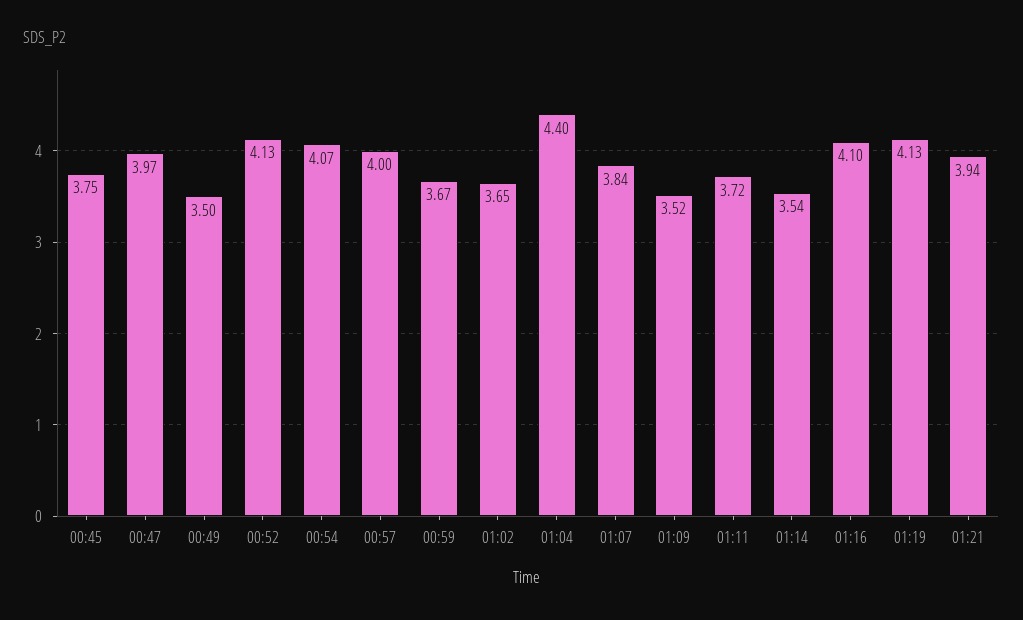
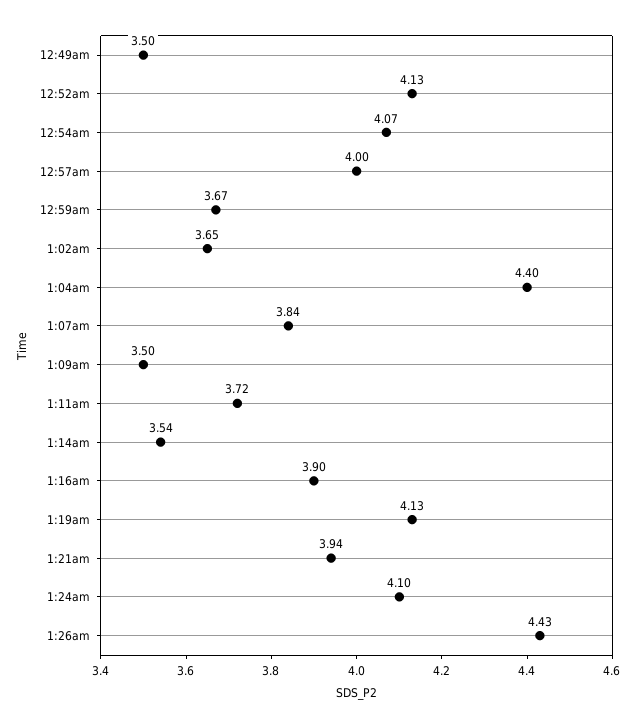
00:45: 3.75 -> none
00:47: 3.97 -> none
01:09: 3.52 -> 3.5
01:16: 4.1 -> 3.9
1:24am: none -> 4.1
1:26am: none -> 4.43

